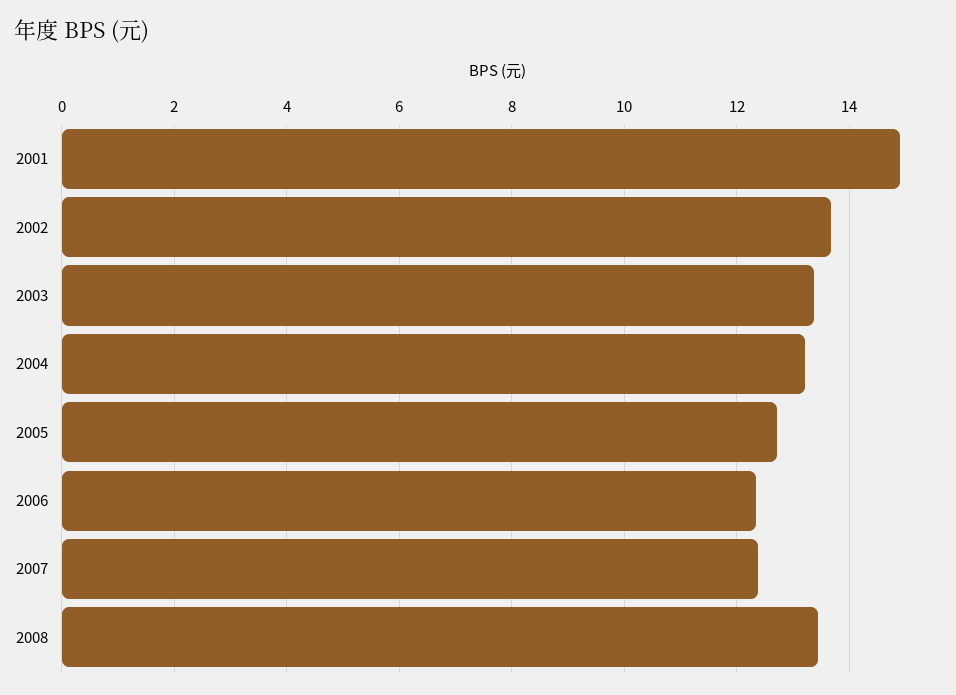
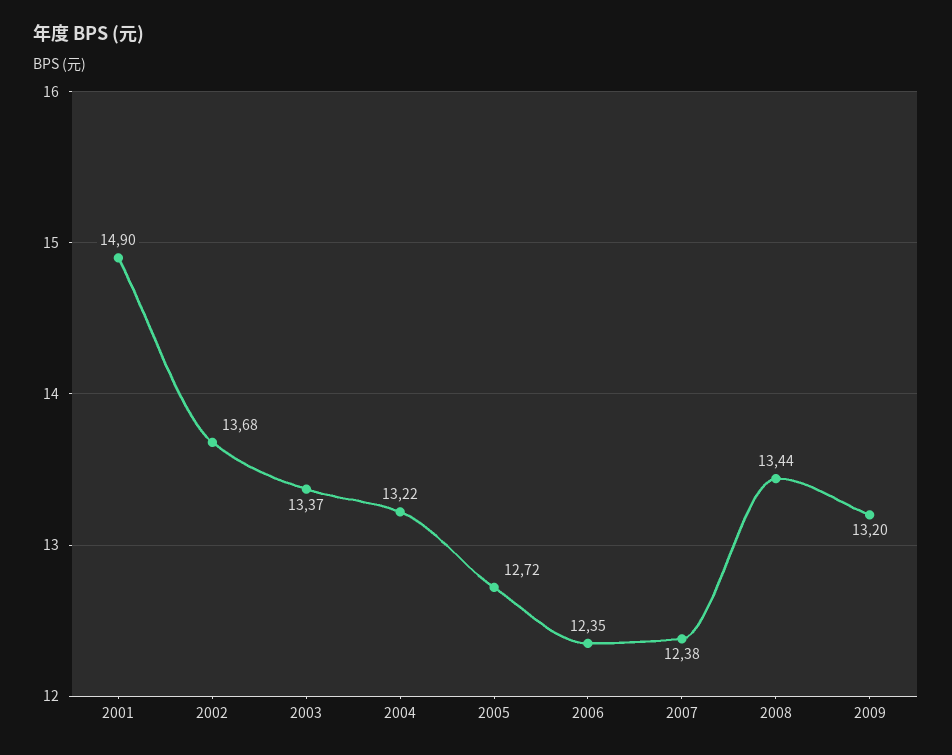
2009: none -> 13.2

